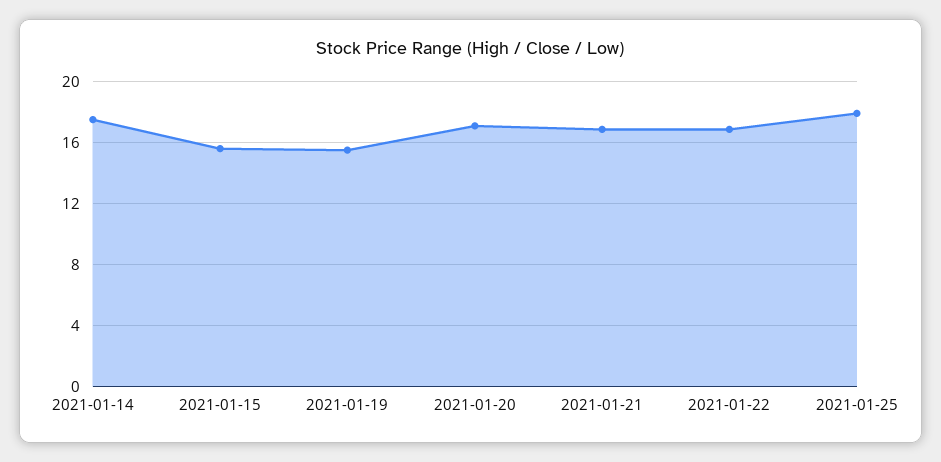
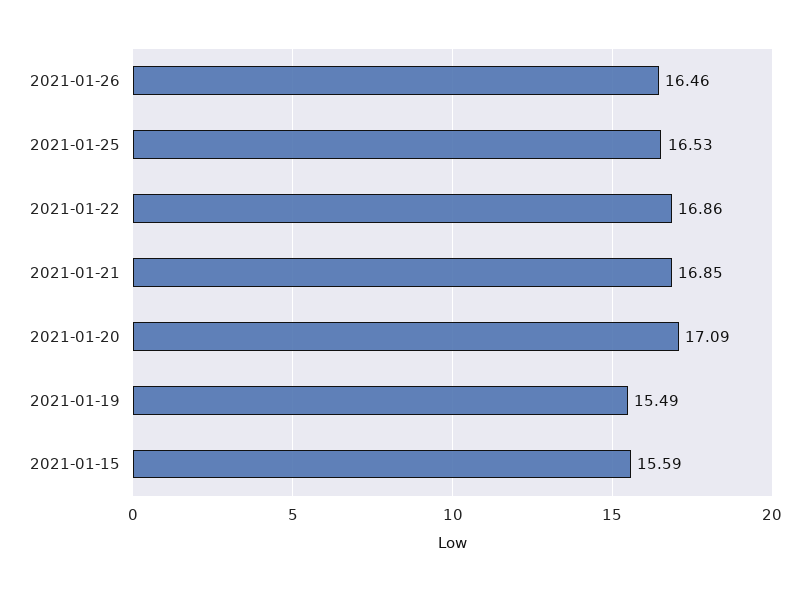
2021-01-14: 17.5 -> none
2021-01-25: 18 -> 16.53
2021-01-26: none -> 16.46

